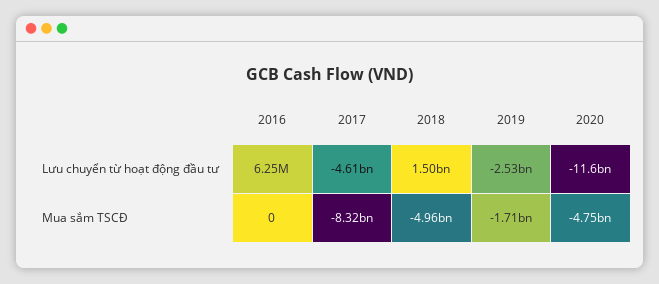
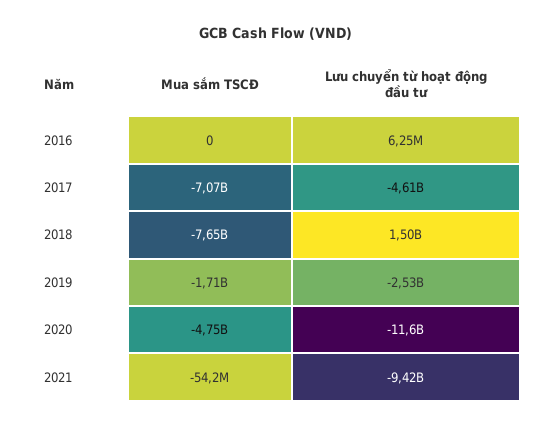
2017, Mua sắm TSCĐ: -8320000000 -> -7070000000
2018, Mua sắm TSCĐ: -4960000000 -> -7650000000
2021, Mua sắm TSCĐ: none -> -54200000
2021, Lưu chuyển từ hoạt động đầu tư: none -> -9420000000

